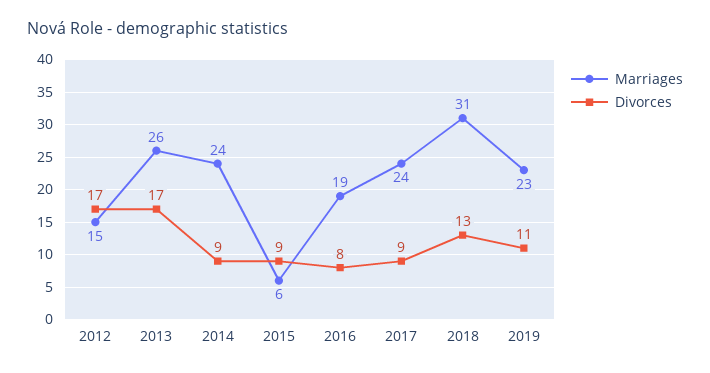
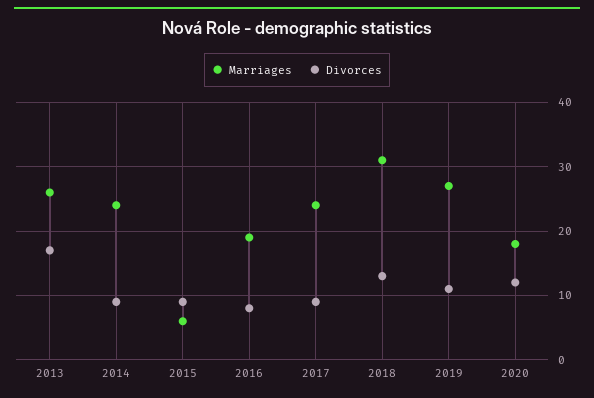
Marriages, 2012: 15 -> none
Divorces, 2012: 17 -> none
Marriages, 2019: 23 -> 27
Marriages, 2020: none -> 18
Divorces, 2020: none -> 12

